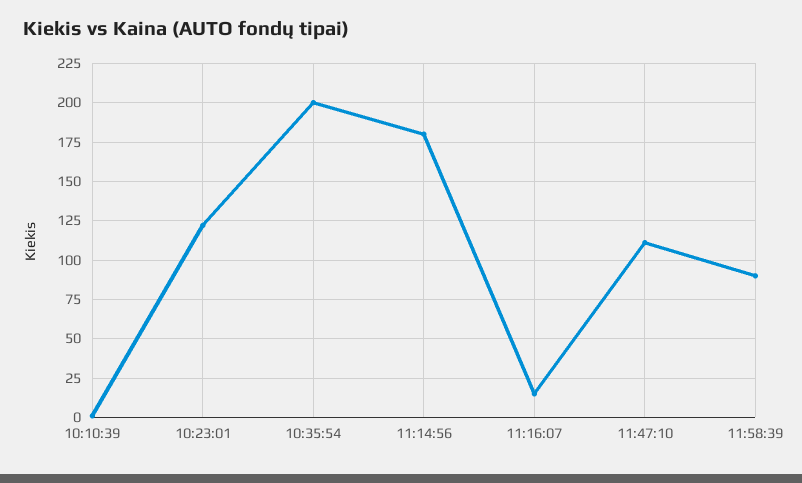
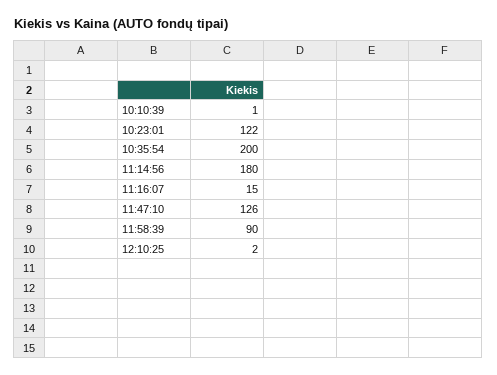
11:47:10: 110 -> 126
12:10:25: none -> 2

